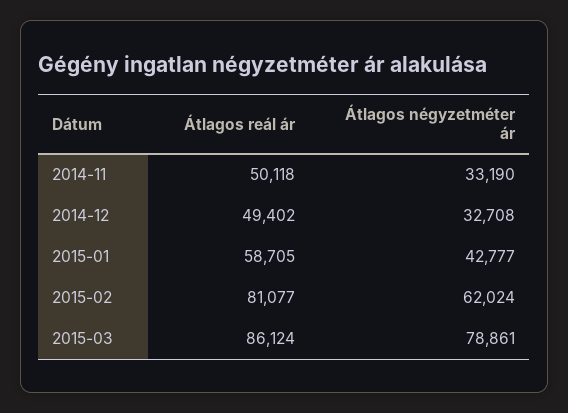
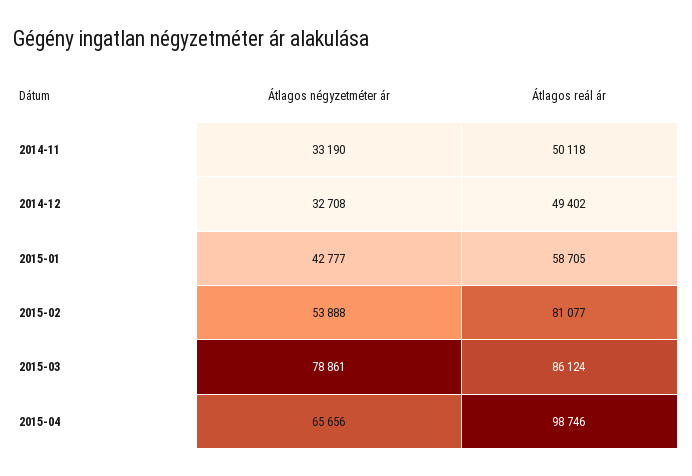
Átlagos négyzetméter ár, 2015-02: 62024 -> 53888
Átlagos négyzetméter ár, 2015-04: none -> 65656
Átlagos reál ár, 2015-04: none -> 98746

